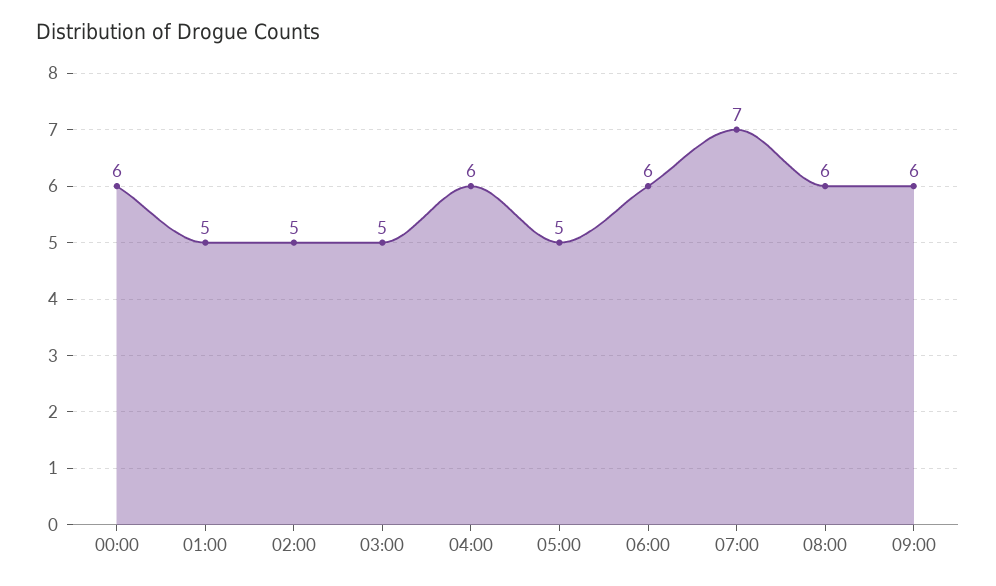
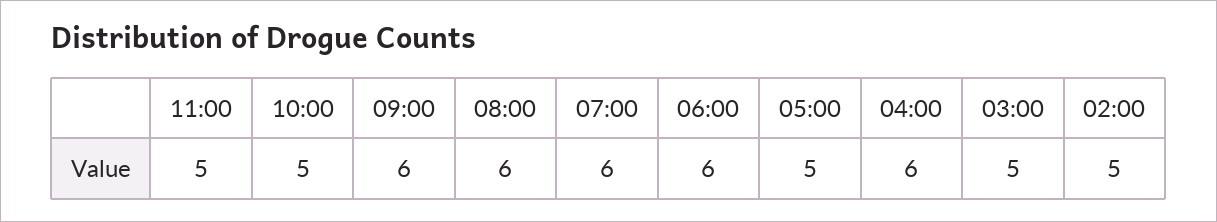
00:00: 6 -> none
01:00: 5 -> none
07:00: 7 -> 6
11:00: none -> 5
10:00: none -> 5

